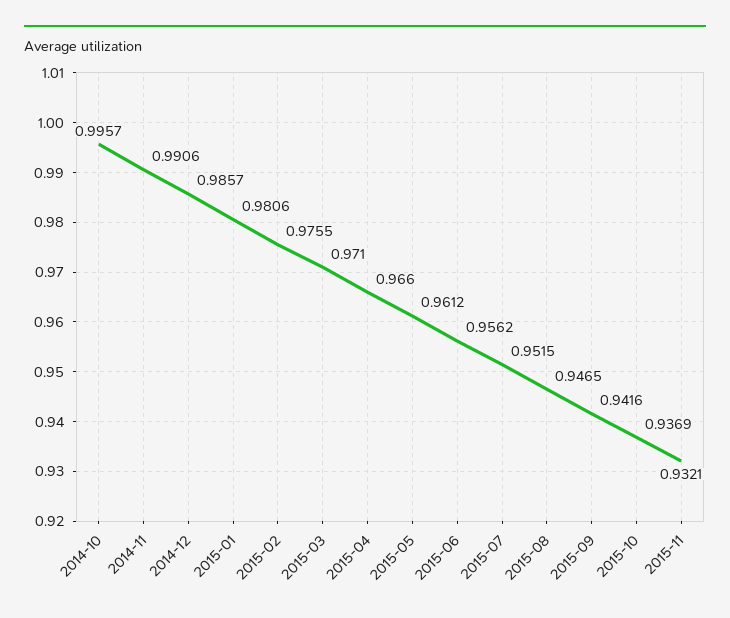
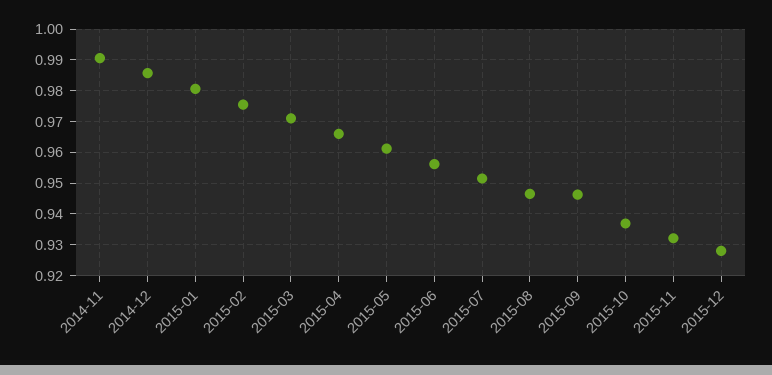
2014-10: 0.9957 -> none
2015-09: 0.9416 -> 0.946
2015-12: none -> 0.928

